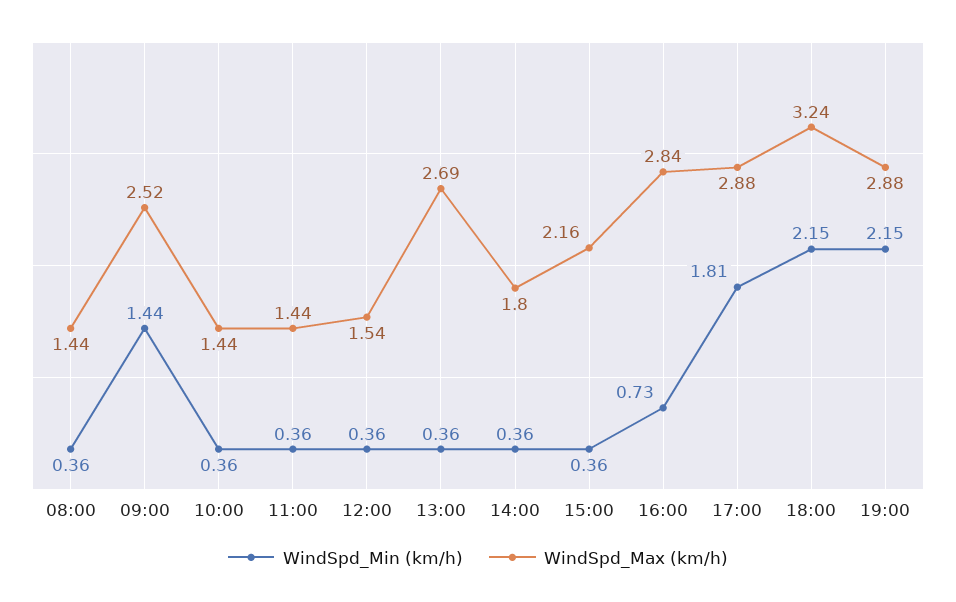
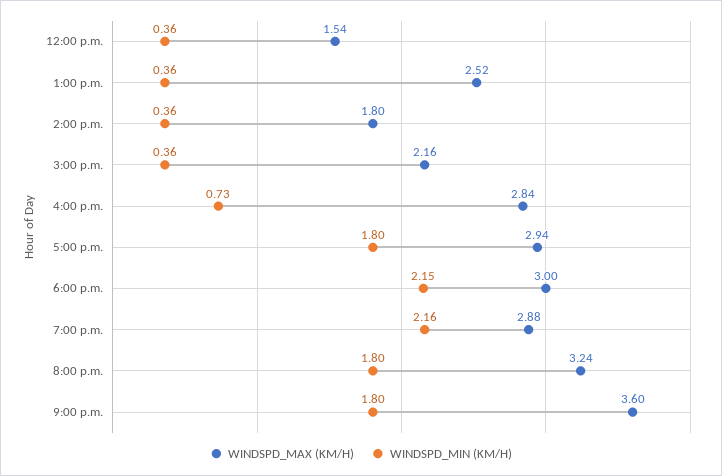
WindSpd_Min (km/h), 08:00: 0.36 -> none
WindSpd_Max (km/h), 08:00: 1.44 -> none
WindSpd_Min (km/h), 09:00: 1.44 -> none
WindSpd_Max (km/h), 09:00: 2.52 -> none
WindSpd_Min (km/h), 10:00: 0.36 -> none
WindSpd_Max (km/h), 10:00: 1.44 -> none
WindSpd_Min (km/h), 11:00: 0.36 -> none
WindSpd_Max (km/h), 11:00: 1.44 -> none
WindSpd_Max (km/h), 13:00: 2.69 -> 2.52
WindSpd_Min (km/h), 17:00: 1.81 -> 1.8
WindSpd_Max (km/h), 17:00: 2.88 -> 2.94
WindSpd_Max (km/h), 18:00: 3.24 -> 3
WindSpd_Min (km/h), 19:00: 2.15 -> 2.16
WindSpd_Max (km/h), 8:00 p.m.: none -> 3.24
WindSpd_Min (km/h), 8:00 p.m.: none -> 1.8
WindSpd_Max (km/h), 9:00 p.m.: none -> 3.6
WindSpd_Min (km/h), 9:00 p.m.: none -> 1.8

